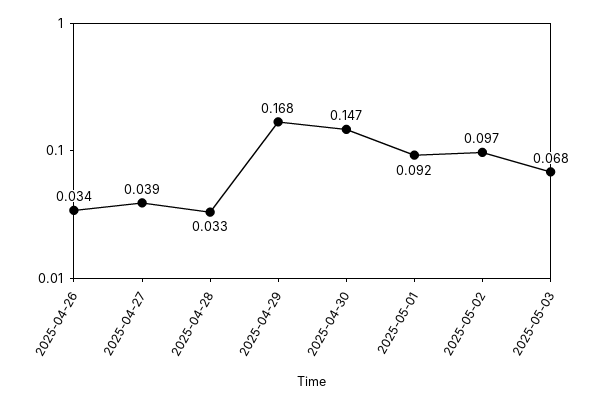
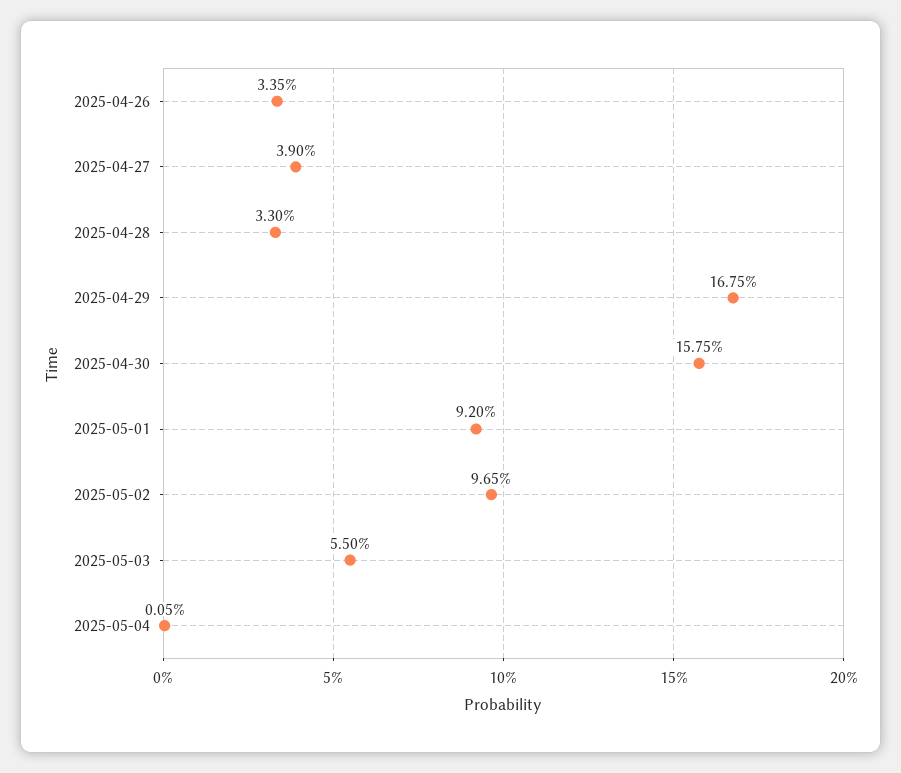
2025-04-30: 0.147 -> 0.1575
2025-05-03: 0.068 -> 0.055
2025-05-04: none -> 0.0005

